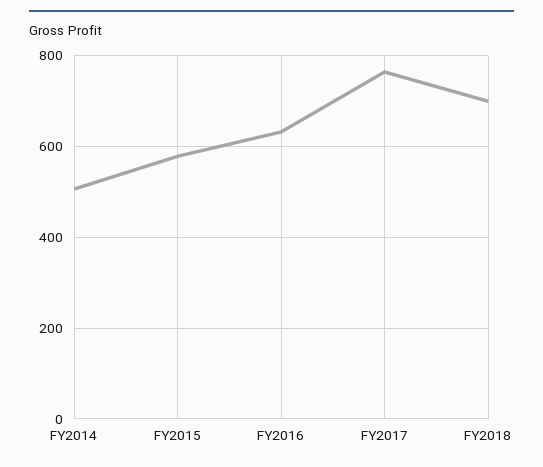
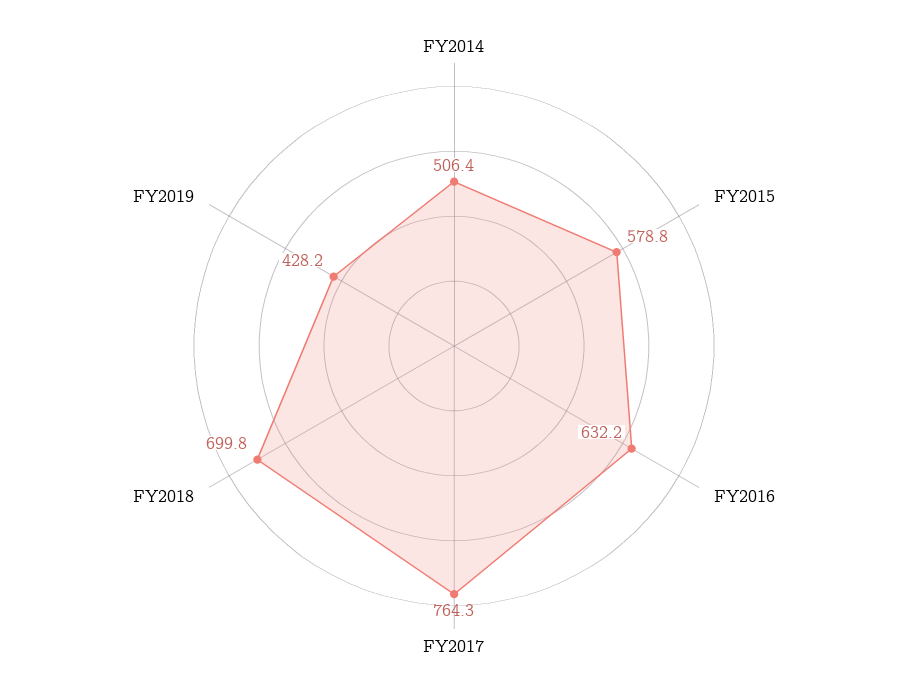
FY2019: none -> 428.2

